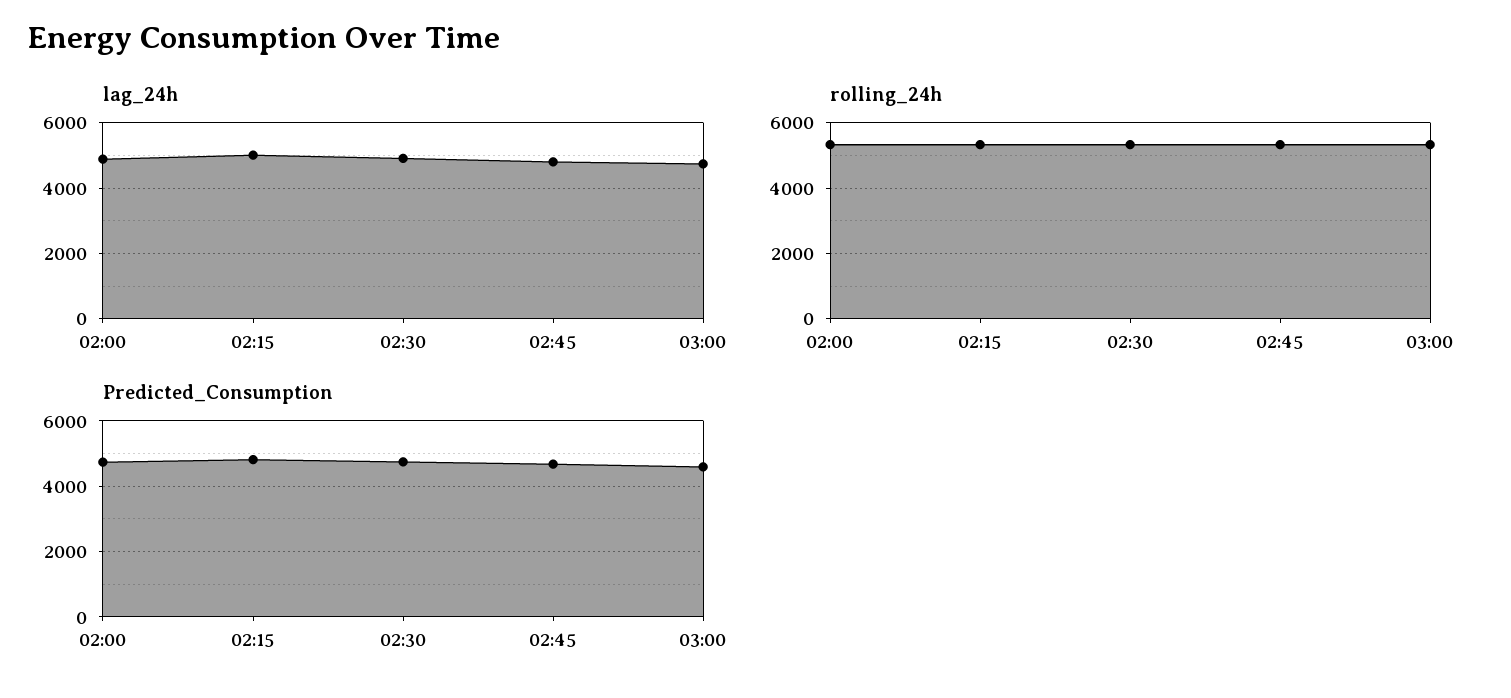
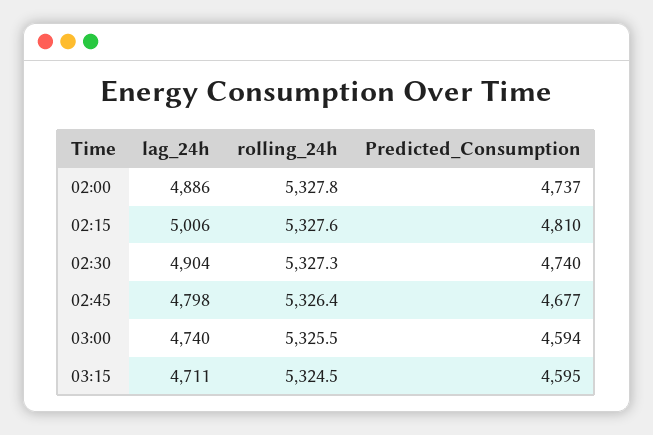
lag_24h, 03:15: none -> 4711
rolling_24h, 03:15: none -> 5324.5
Predicted_Consumption, 03:15: none -> 4595

